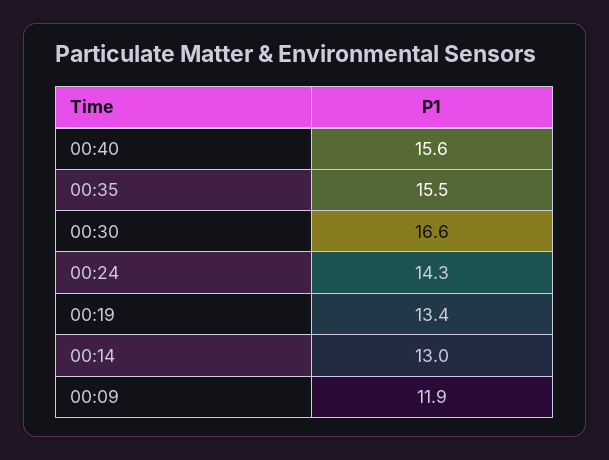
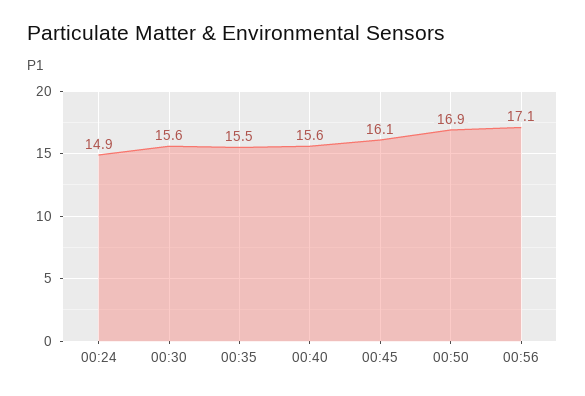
00:30: 16.6 -> 15.6
00:24: 14.3 -> 14.9
00:19: 13.4 -> none
00:14: 13 -> none
00:09: 11.9 -> none
00:45: none -> 16.1
00:50: none -> 16.9
00:56: none -> 17.1

